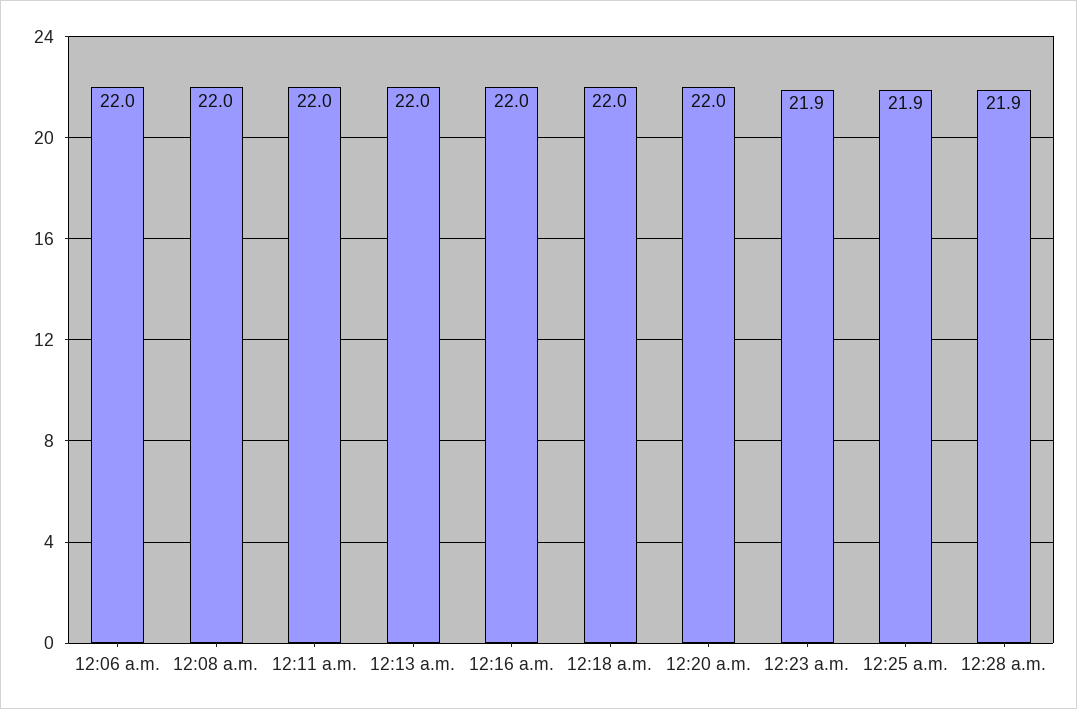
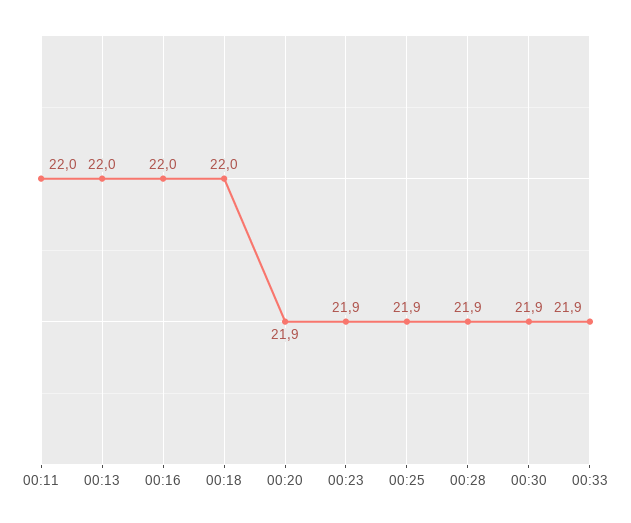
12:06 a.m.: 22 -> none
12:08 a.m.: 22 -> none
12:20 a.m.: 22 -> 21.9
00:30: none -> 21.9
00:33: none -> 21.9

